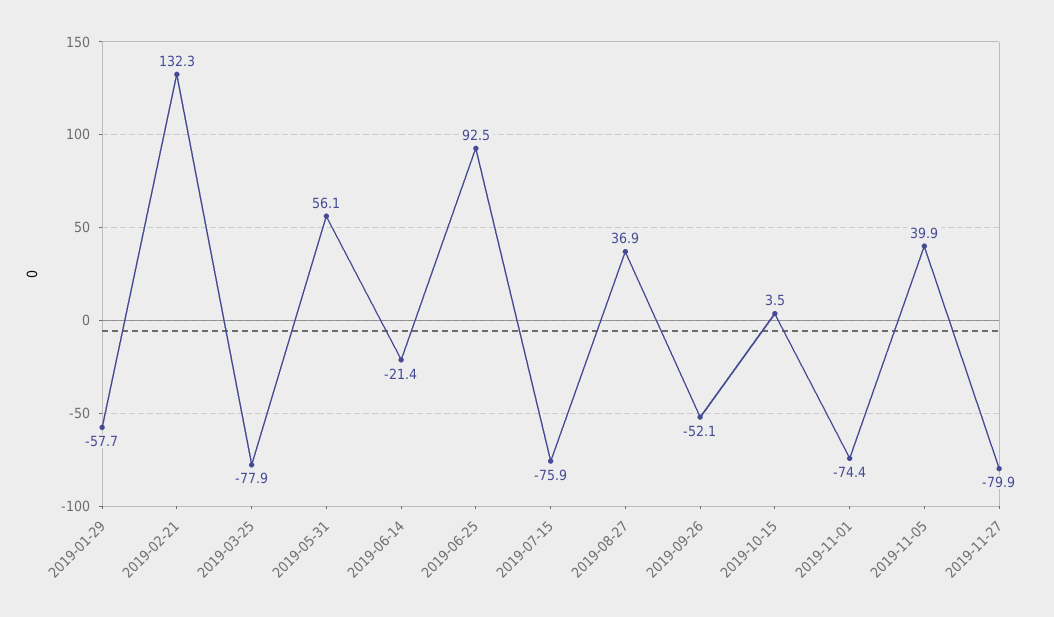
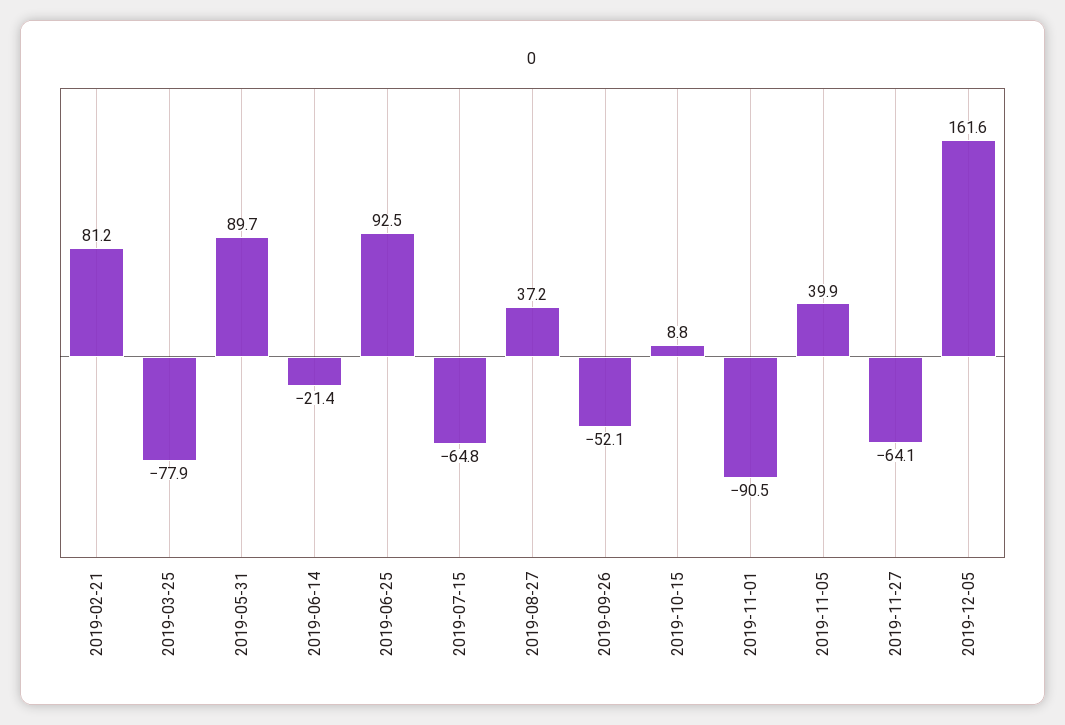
2019-01-29: -57.7 -> none
2019-02-21: 132.3 -> 81.2
2019-05-31: 56.1 -> 89.7
2019-07-15: -75.9 -> -64.8
2019-08-27: 36.9 -> 37.2
2019-10-15: 3.5 -> 8.8
2019-11-01: -74.4 -> -90.5
2019-11-27: -79.9 -> -64.1
2019-12-05: none -> 161.6

